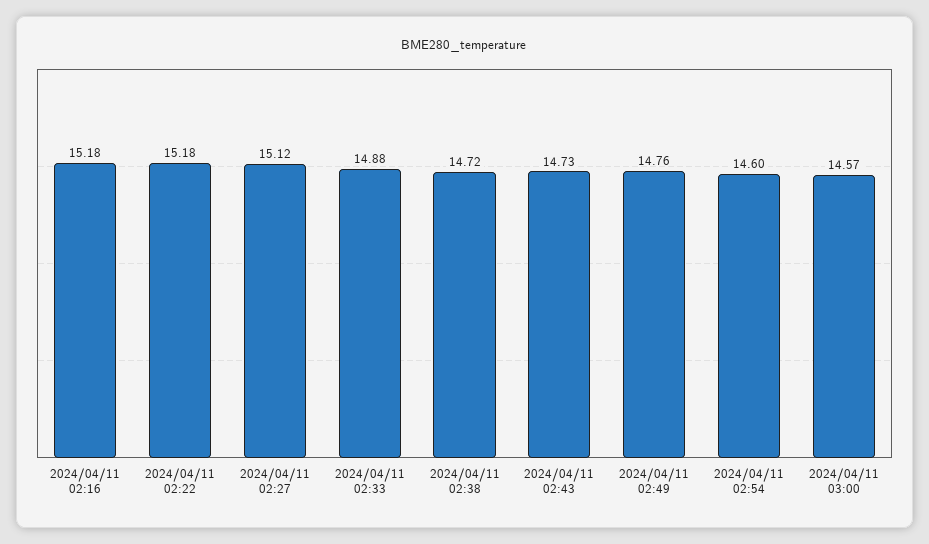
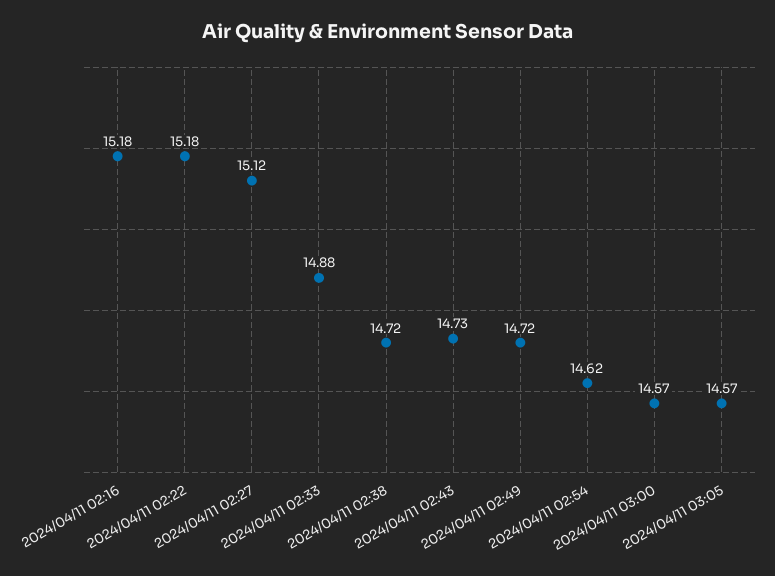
2024/04/11 02:49: 14.76 -> 14.72
2024/04/11 02:54: 14.6 -> 14.62
2024/04/11 03:05: none -> 14.57

